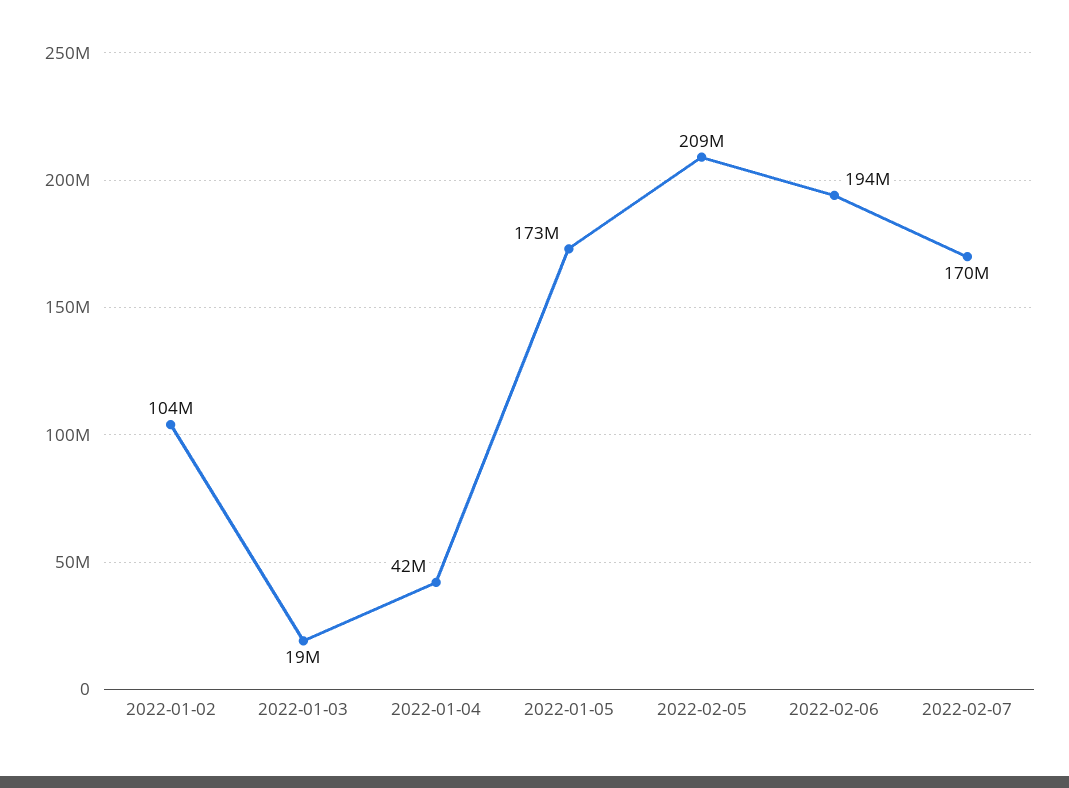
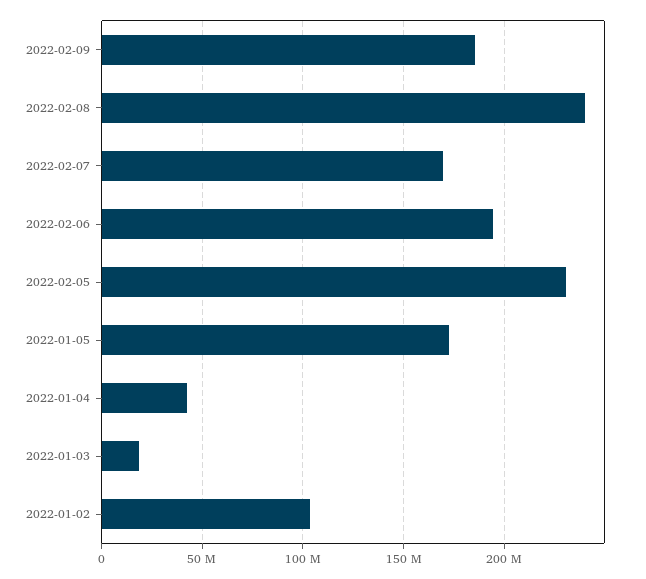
2022-02-05: 209000000 -> 230000000
2022-02-09: none -> 185000000
2022-02-08: none -> 240000000

